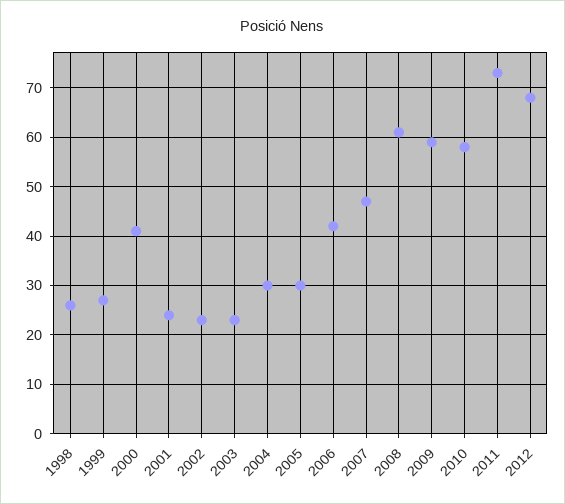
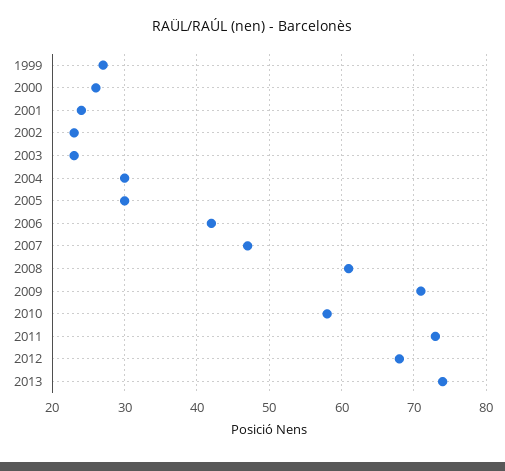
1998: 25 -> none
2000: 40 -> 26
2009: 60 -> 71
2013: none -> 74

